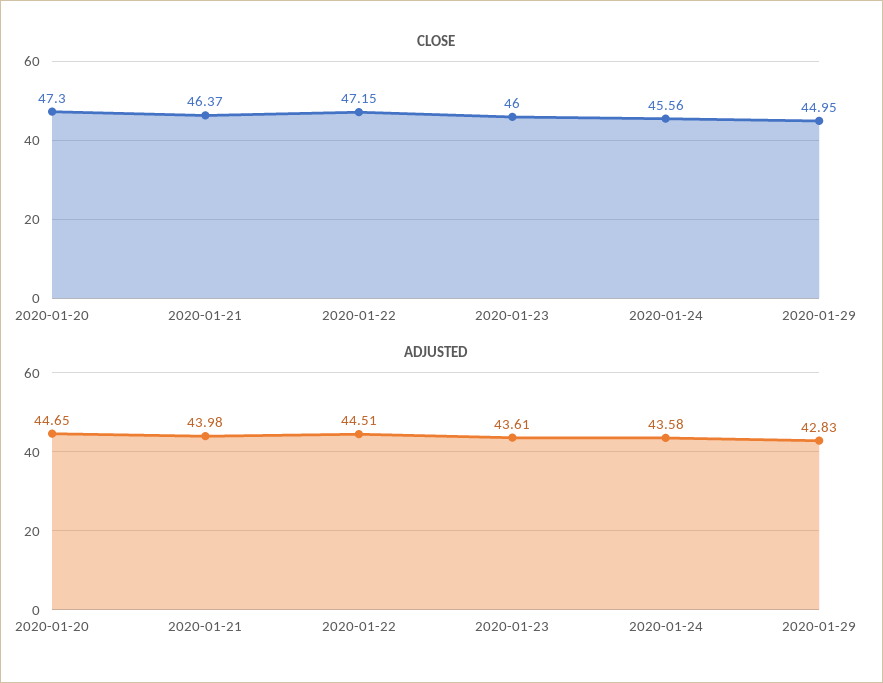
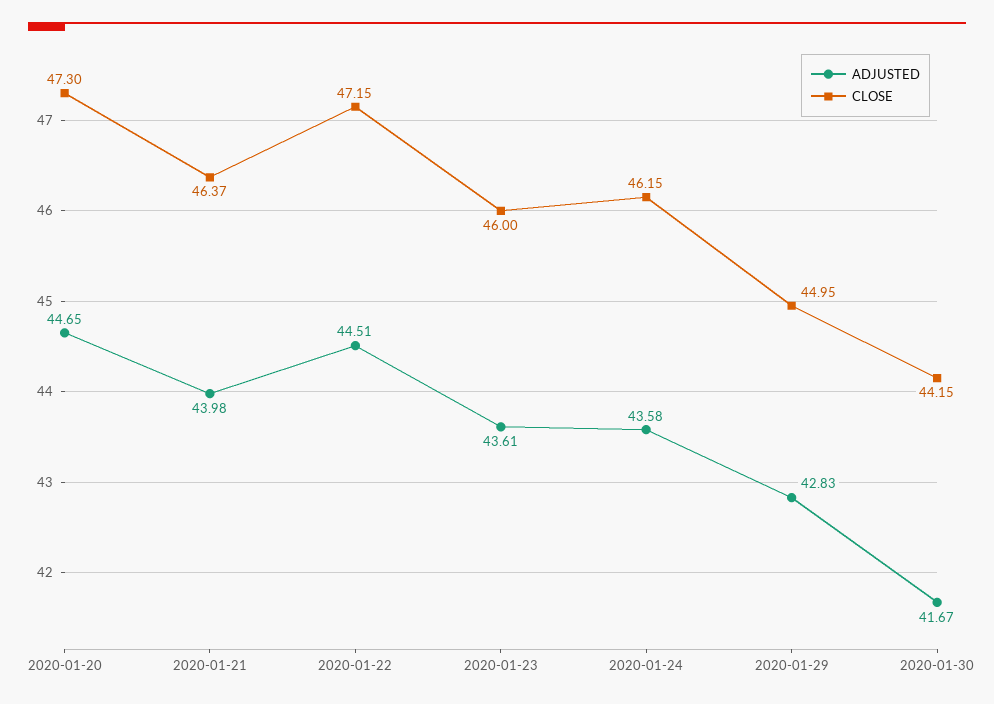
CLOSE, 2020-01-24: 45.56 -> 46.15
ADJUSTED, 2020-01-30: none -> 41.67
CLOSE, 2020-01-30: none -> 44.15

